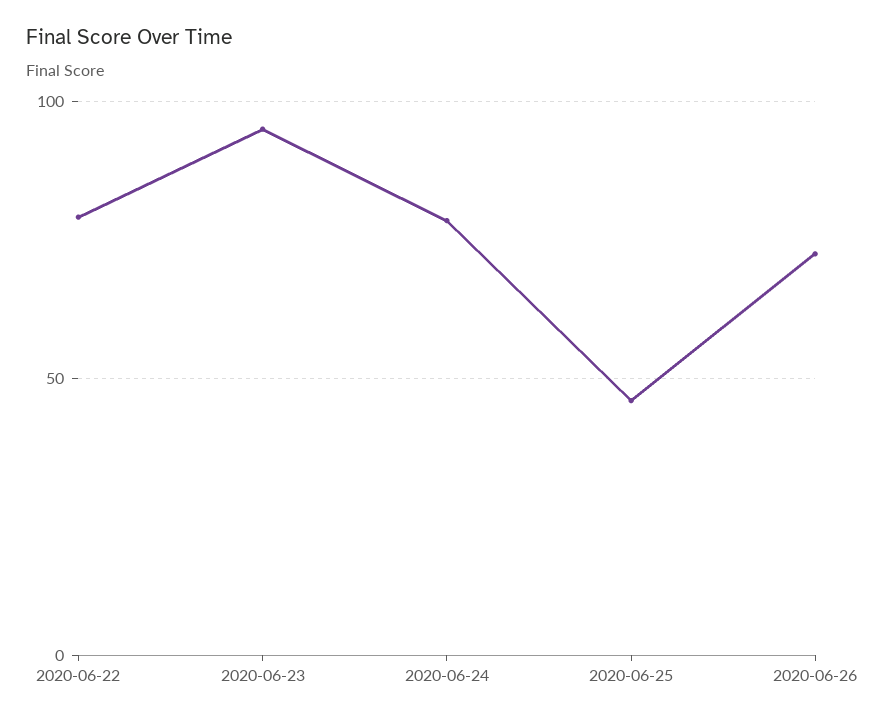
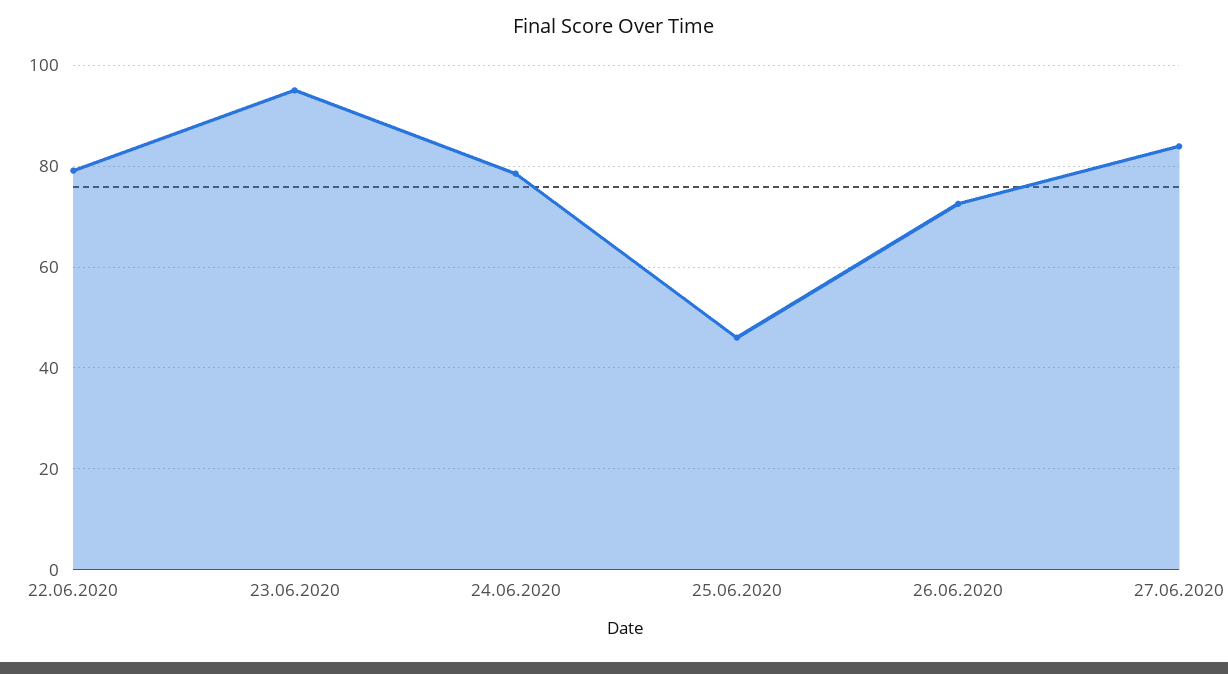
27.06.2020: none -> 84

